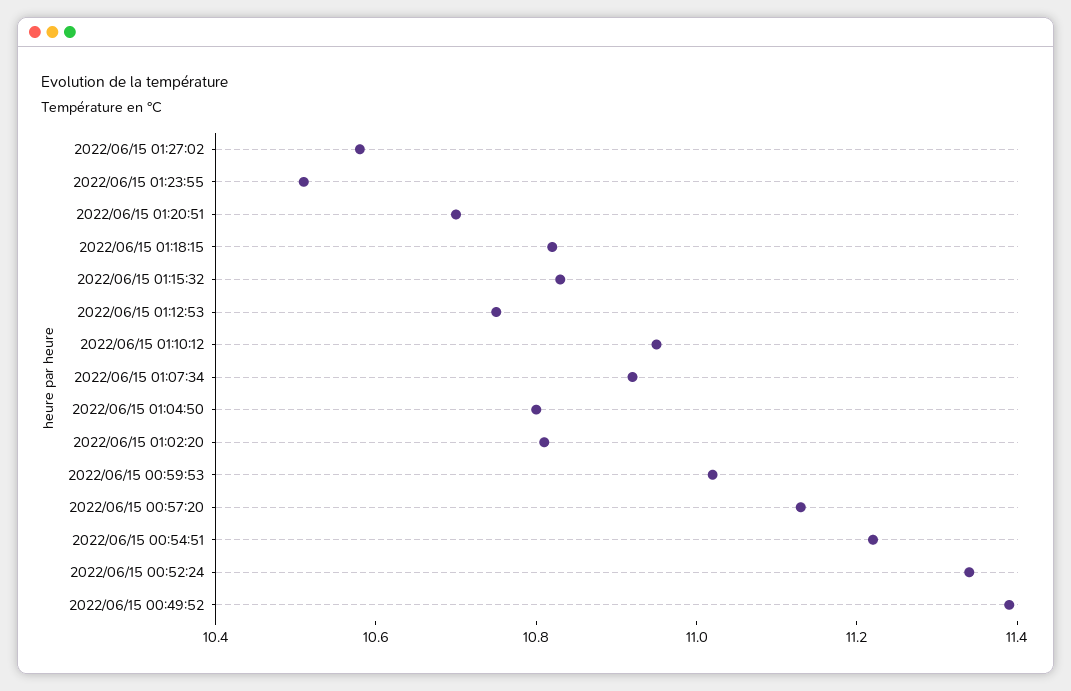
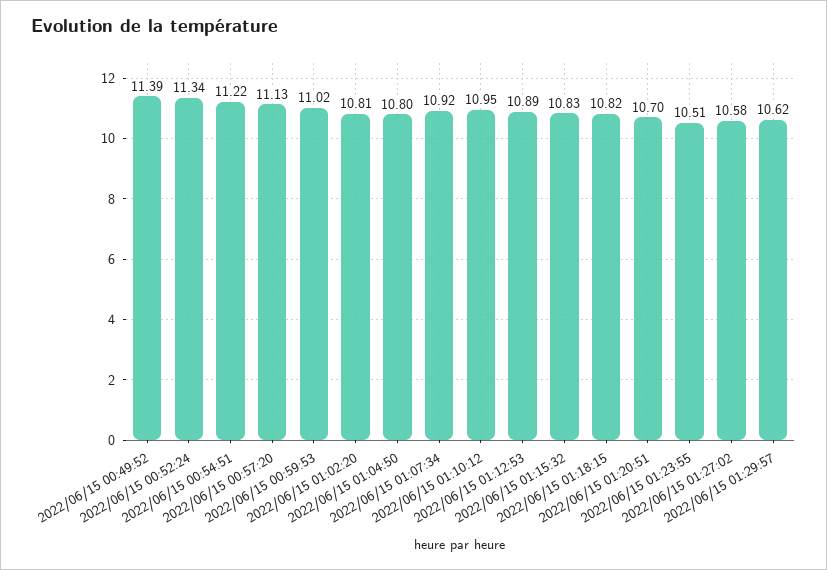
2022/06/15 01:12:53: 10.75 -> 10.89
2022/06/15 01:29:57: none -> 10.62

